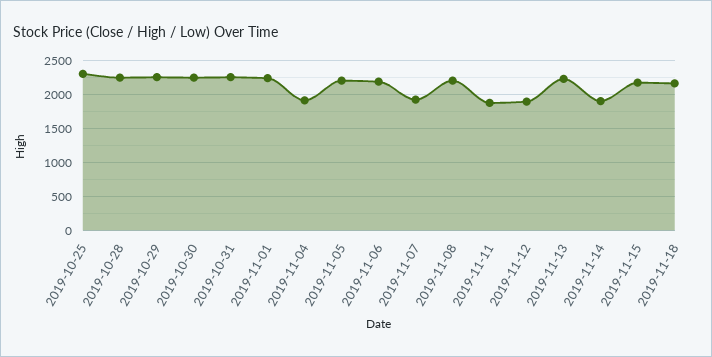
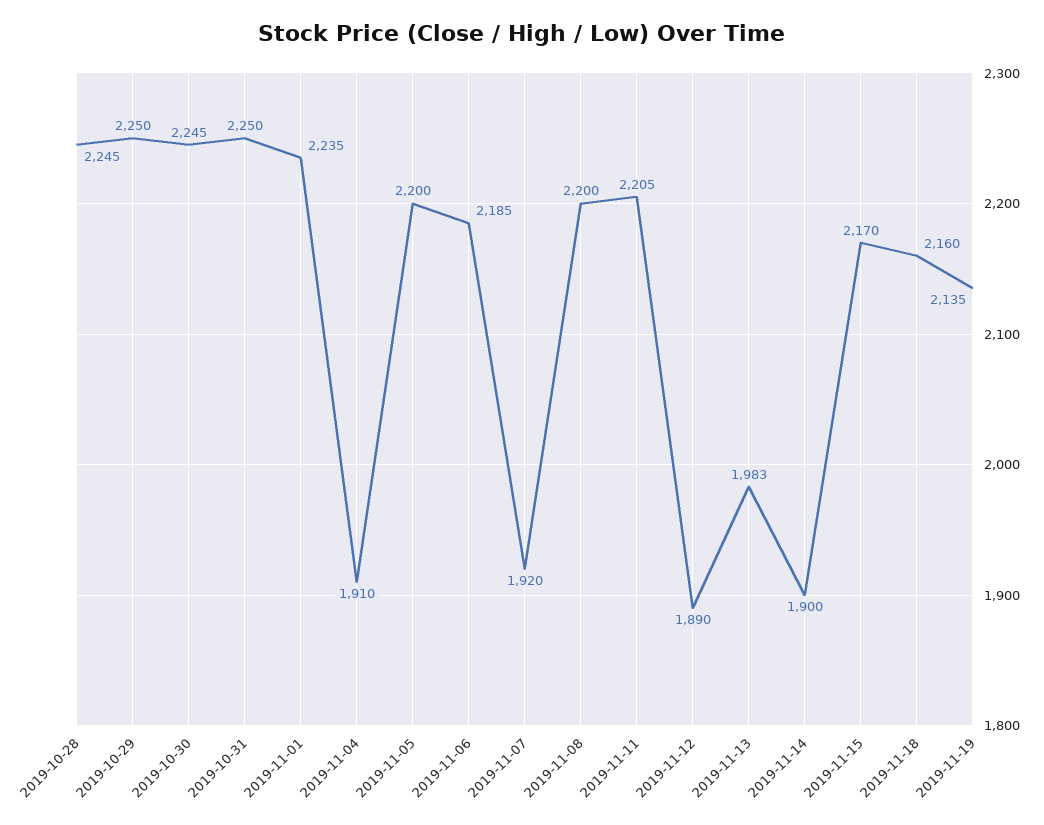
2019-10-25: 2300 -> none
2019-11-11: 1900 -> 2205
2019-11-13: 2200 -> 1983
2019-11-19: none -> 2135

